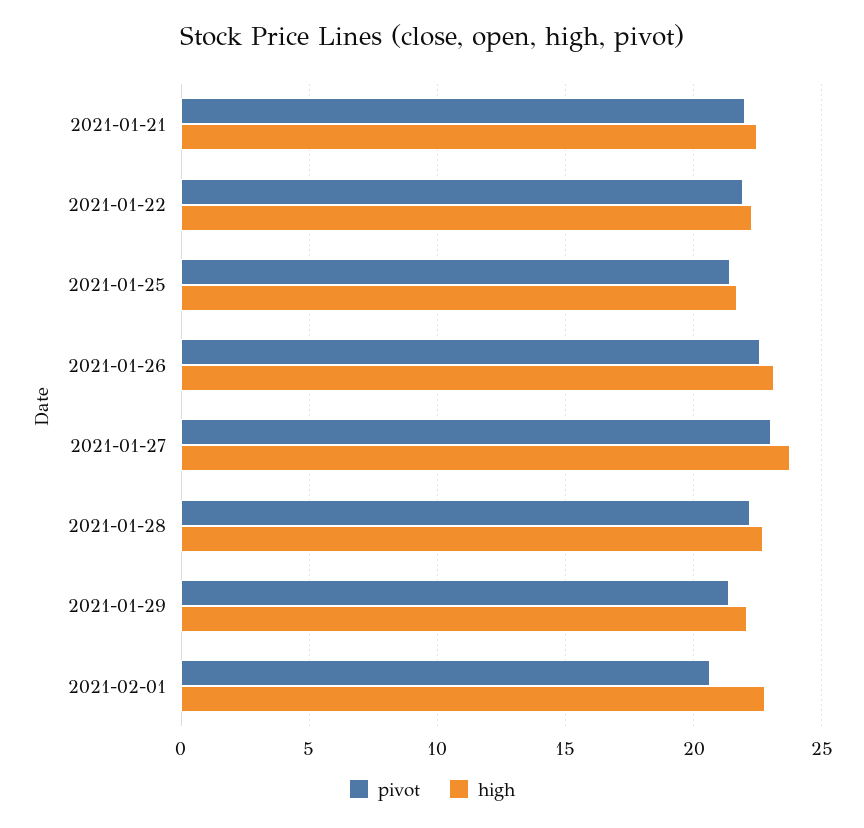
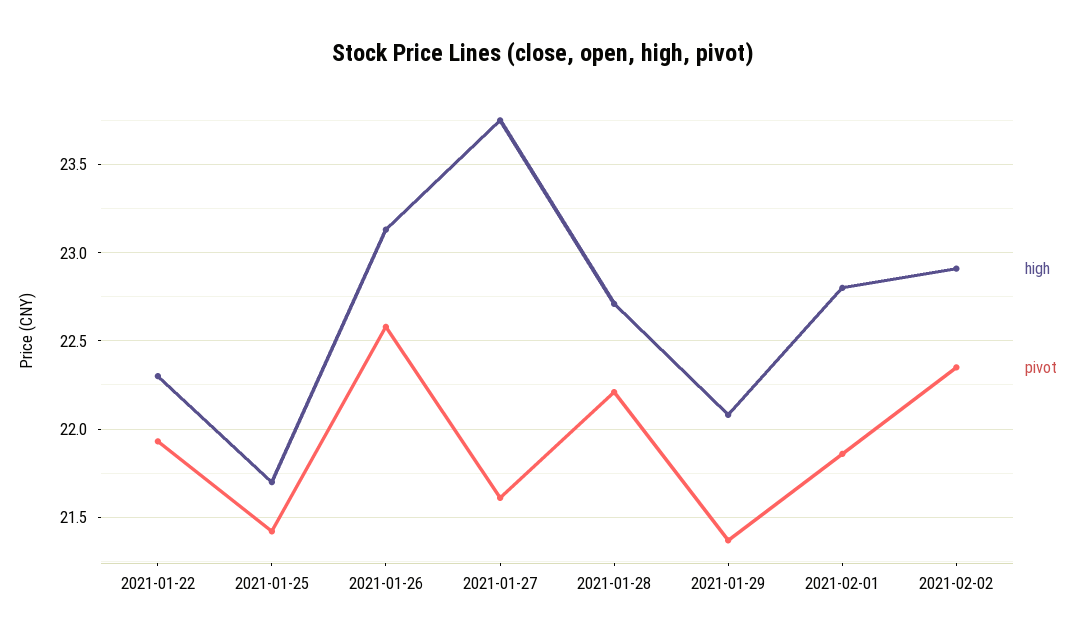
pivot, 2021-01-21: 22 -> none
high, 2021-01-21: 22.5 -> none
pivot, 2021-01-27: 23 -> 21.6
pivot, 2021-02-01: 20.5 -> 21.85
high, 2021-02-02: none -> 22.9
pivot, 2021-02-02: none -> 22.35

